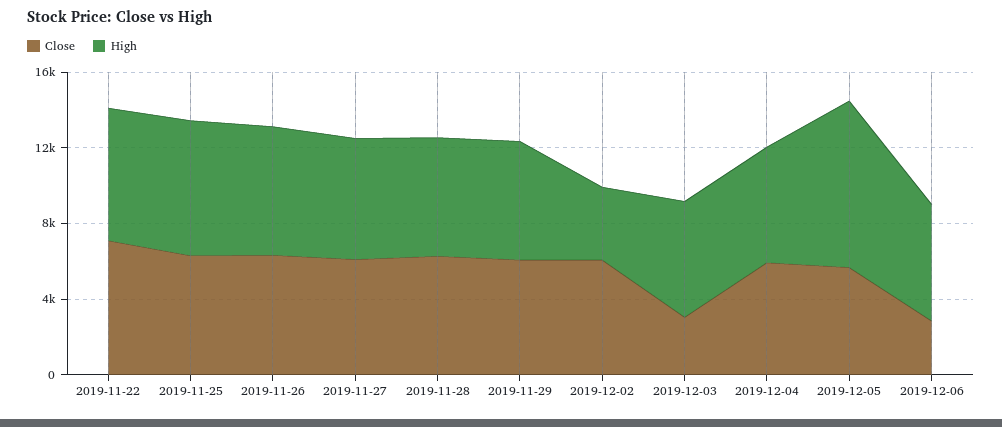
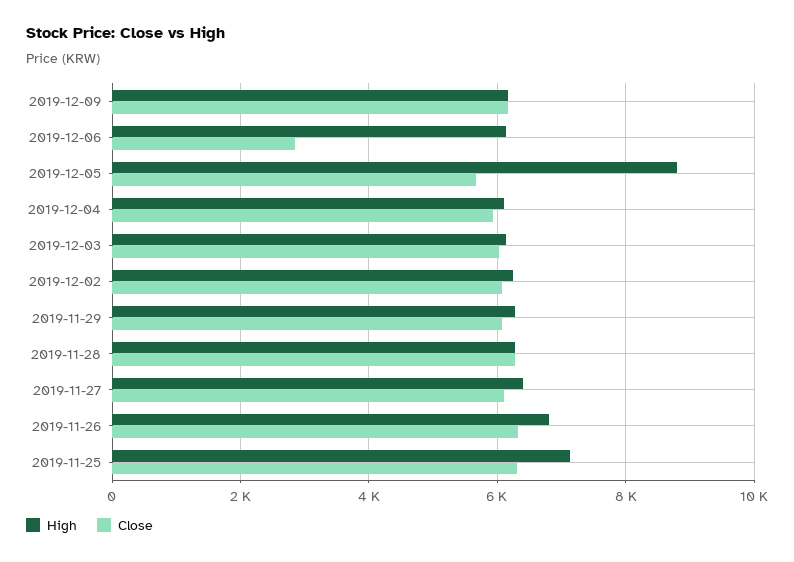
Close, 2019-11-22: 7000 -> none
High, 2019-11-22: 7000 -> none
High, 2019-12-02: 4000 -> 6200
Close, 2019-12-03: 3000 -> 6000
High, 2019-12-09: none -> 6200
Close, 2019-12-09: none -> 6200

